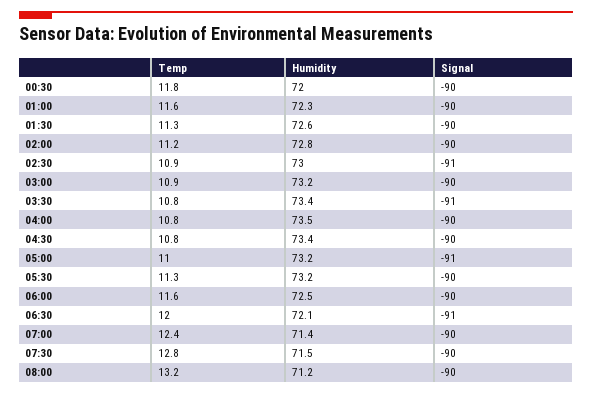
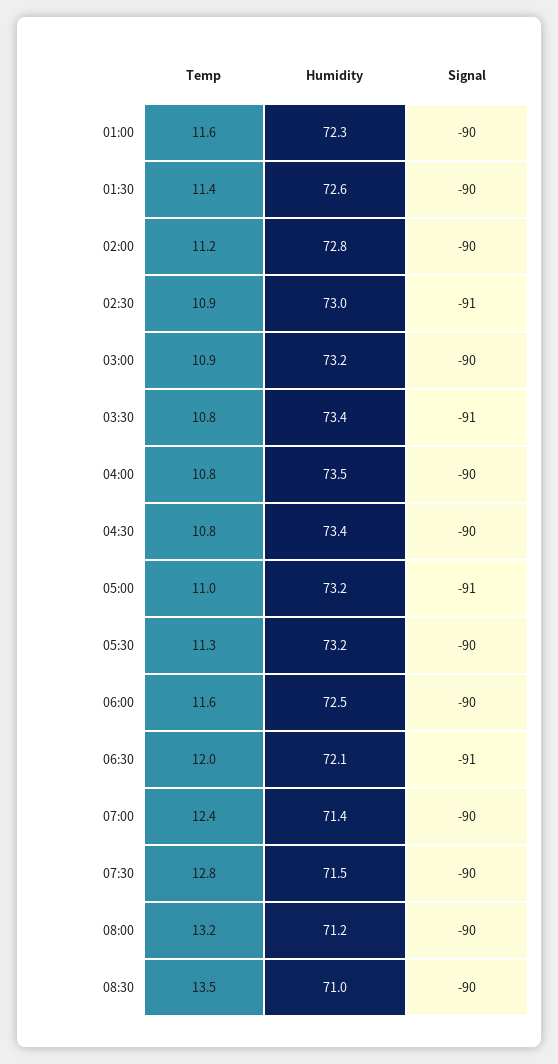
Temp, 00:30: 11.8 -> none
Humidity, 00:30: 72 -> none
Signal, 00:30: -90 -> none
Temp, 01:30: 11.3 -> 11.4
Temp, 08:30: none -> 13.5
Humidity, 08:30: none -> 71
Signal, 08:30: none -> -90

